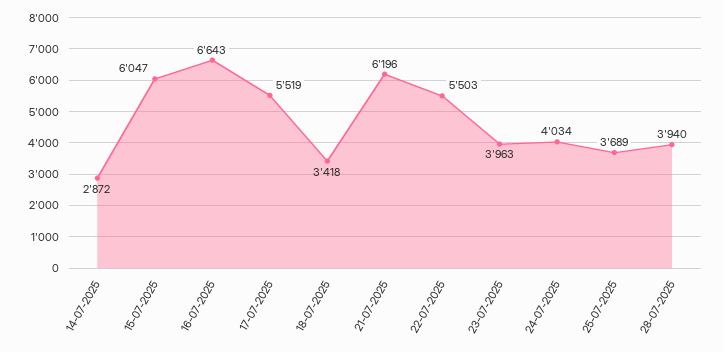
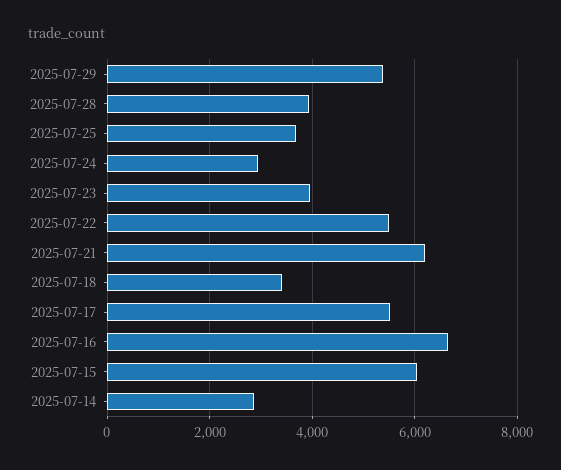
24-07-2025: 4034 -> 3000
2025-07-29: none -> 5400

